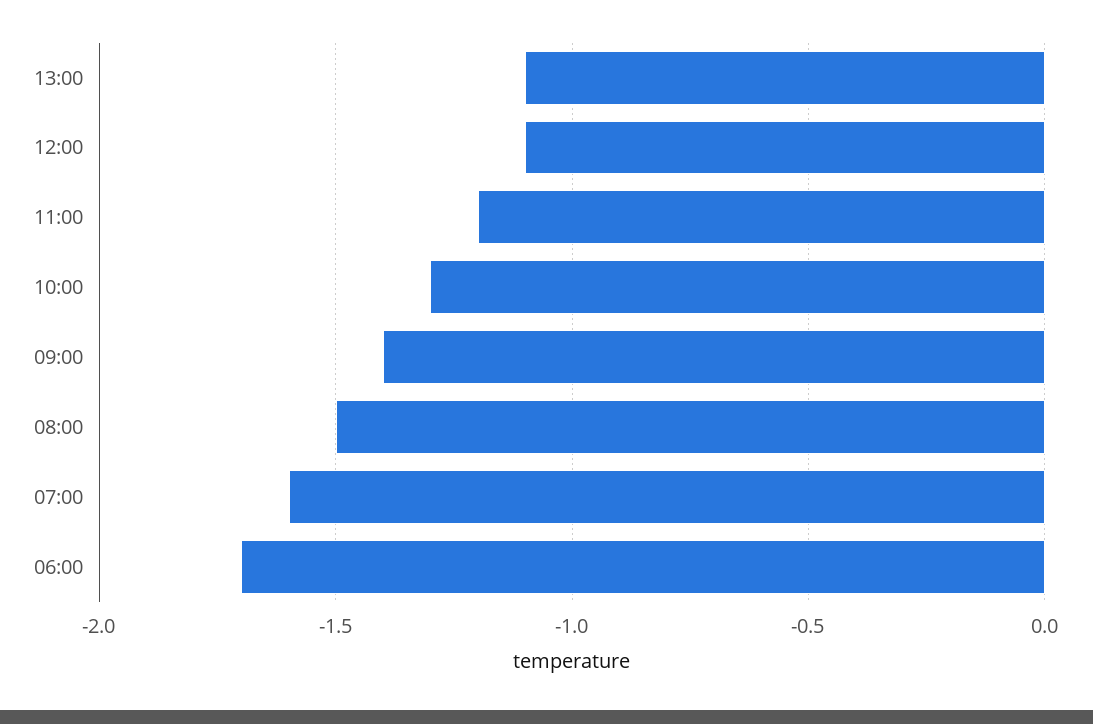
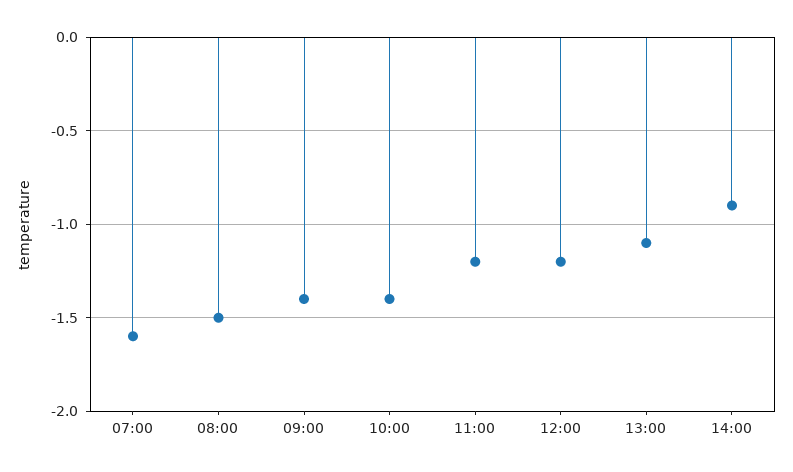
12:00: -1.1 -> -1.2
10:00: -1.3 -> -1.4
06:00: -1.7 -> none
14:00: none -> -0.9

